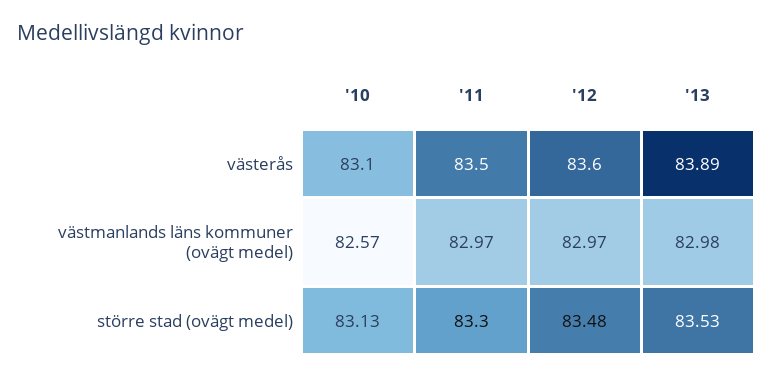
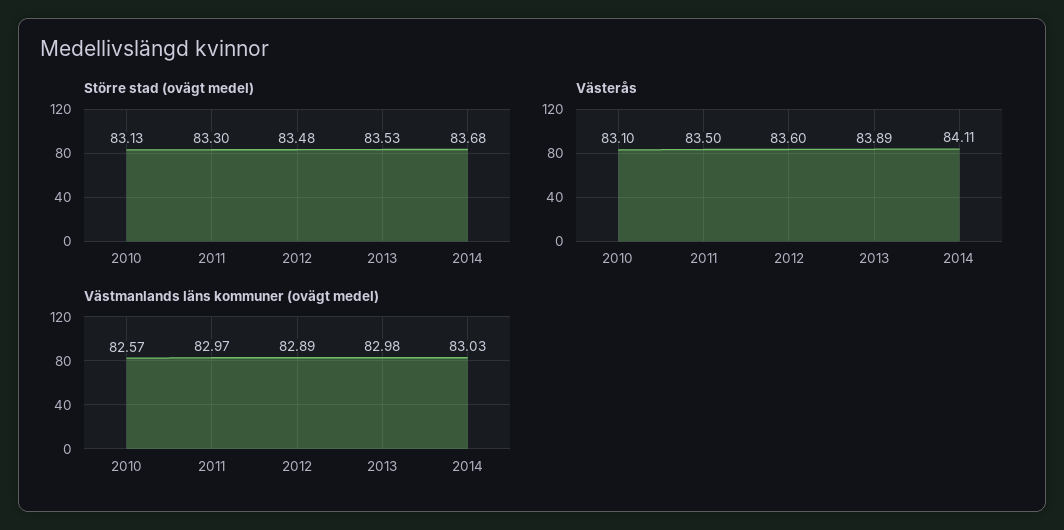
västmanlands läns kommuner (ovägt medel), '12: 82.97 -> 82.89
större stad (ovägt medel), 2014: none -> 83.68
västerås, 2014: none -> 84.11
västmanlands läns kommuner (ovägt medel), 2014: none -> 83.03

